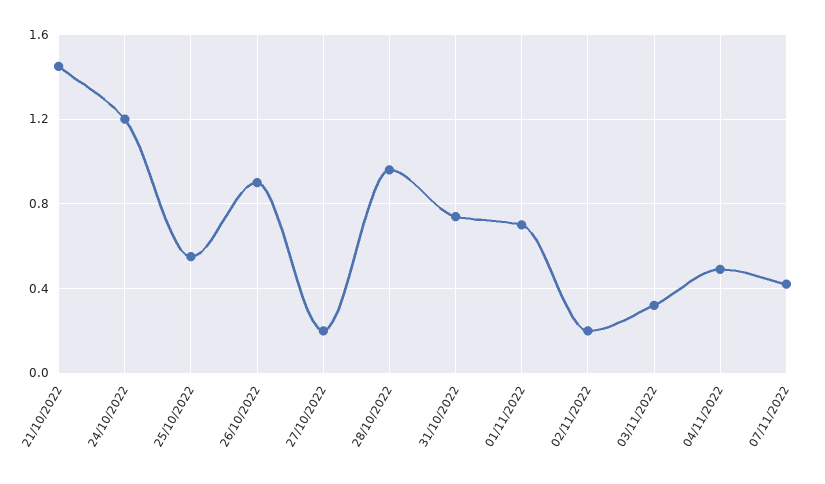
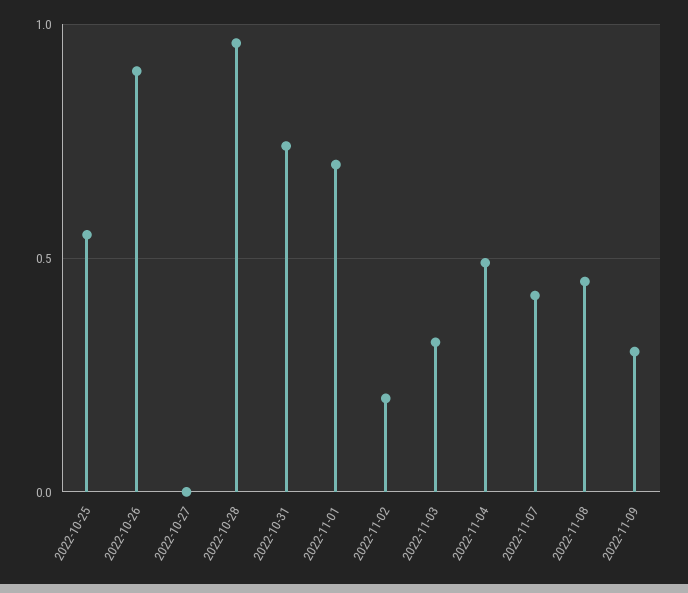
21/10/2022: 1.45 -> none
24/10/2022: 1.2 -> none
27/10/2022: 0.2 -> 0
2022-11-08: none -> 0.45
2022-11-09: none -> 0.3

